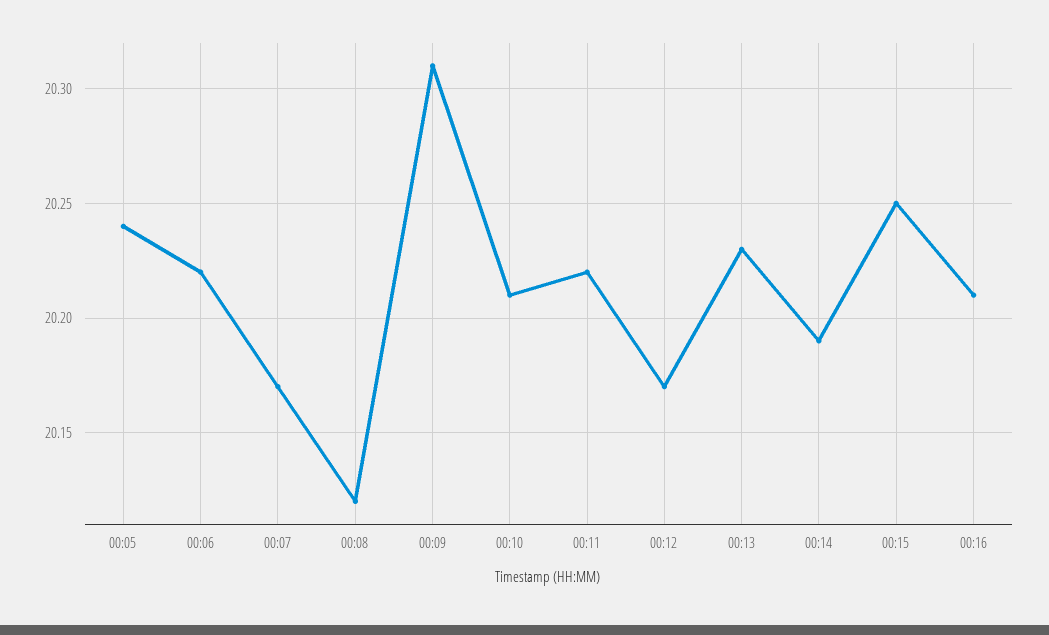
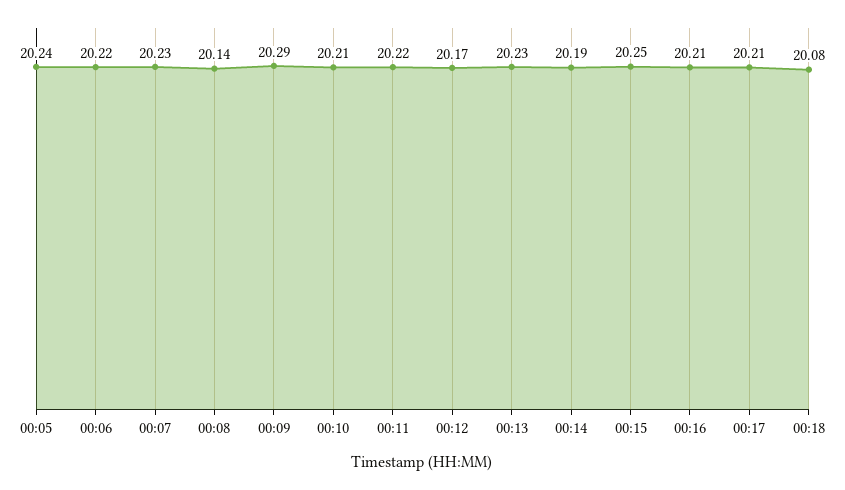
00:07: 20.17 -> 20.23
00:08: 20.12 -> 20.14
00:09: 20.31 -> 20.29
00:17: none -> 20.21
00:18: none -> 20.08

